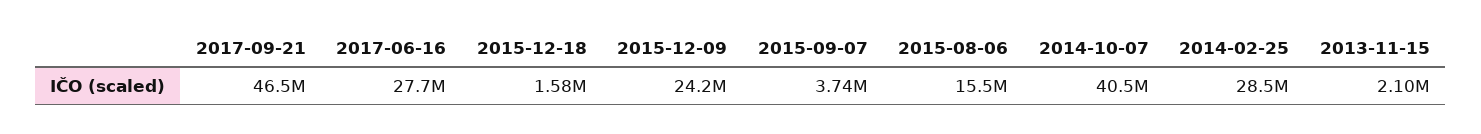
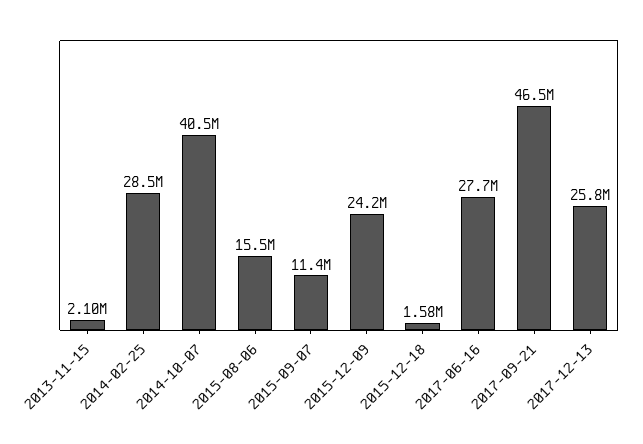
2015-09-07: 3740000 -> 11400000
2017-12-13: none -> 25800000

